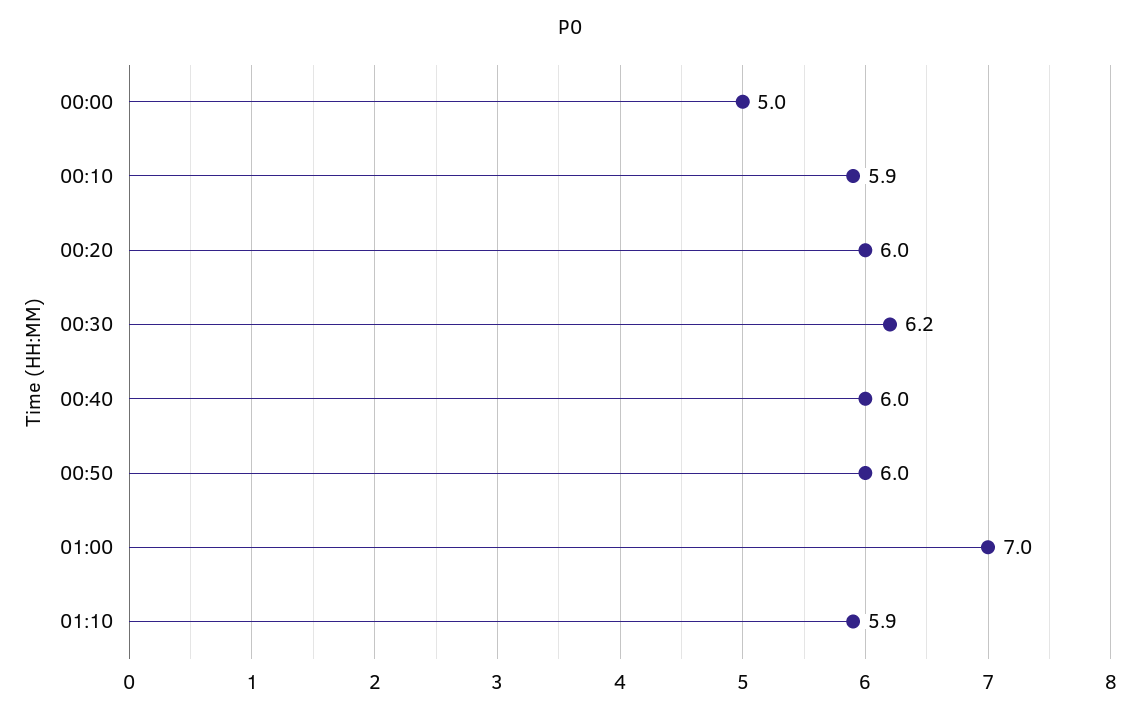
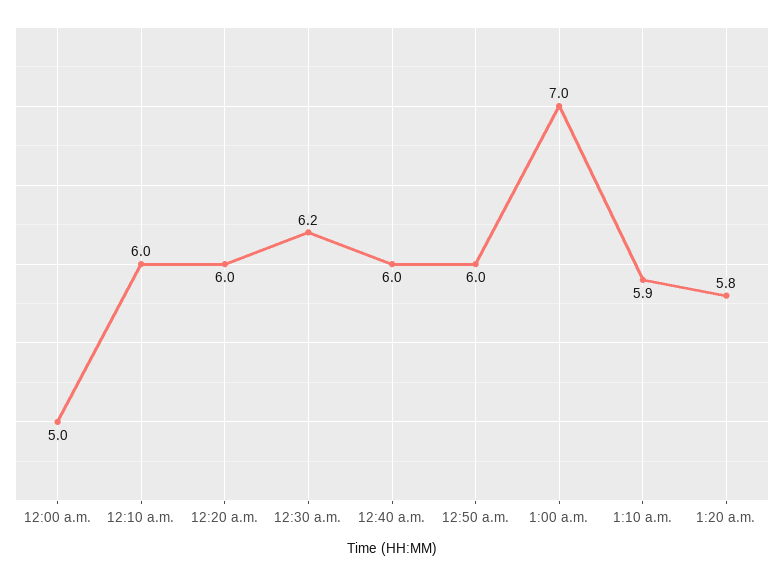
00:10: 5.9 -> 6
1:20 a.m.: none -> 5.8

